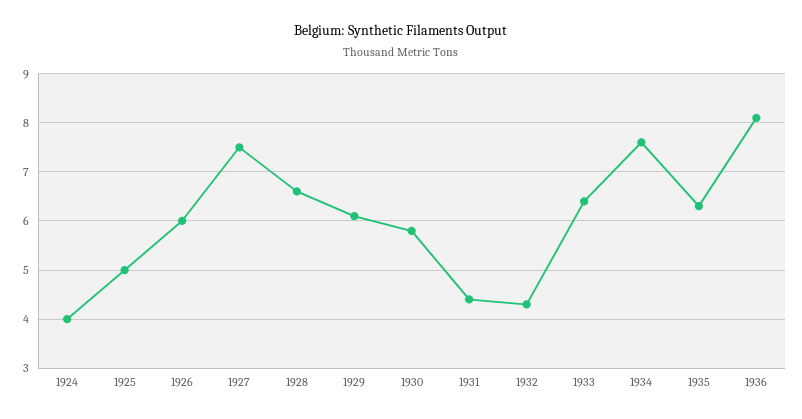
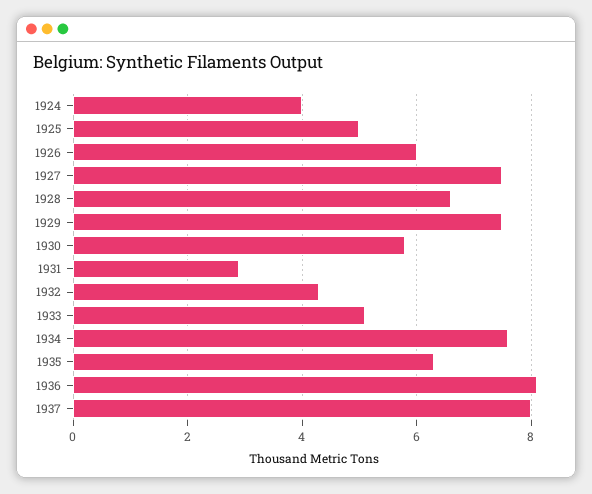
1929: 6 -> 7.5
1931: 4.5 -> 3
1933: 6.5 -> 5
1937: none -> 8

